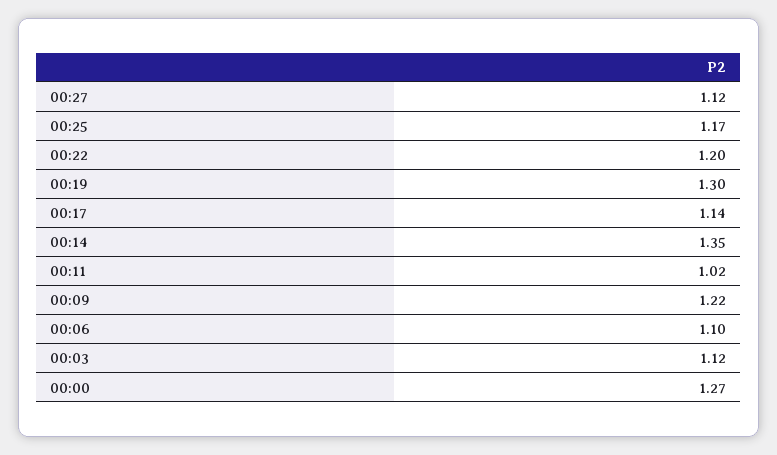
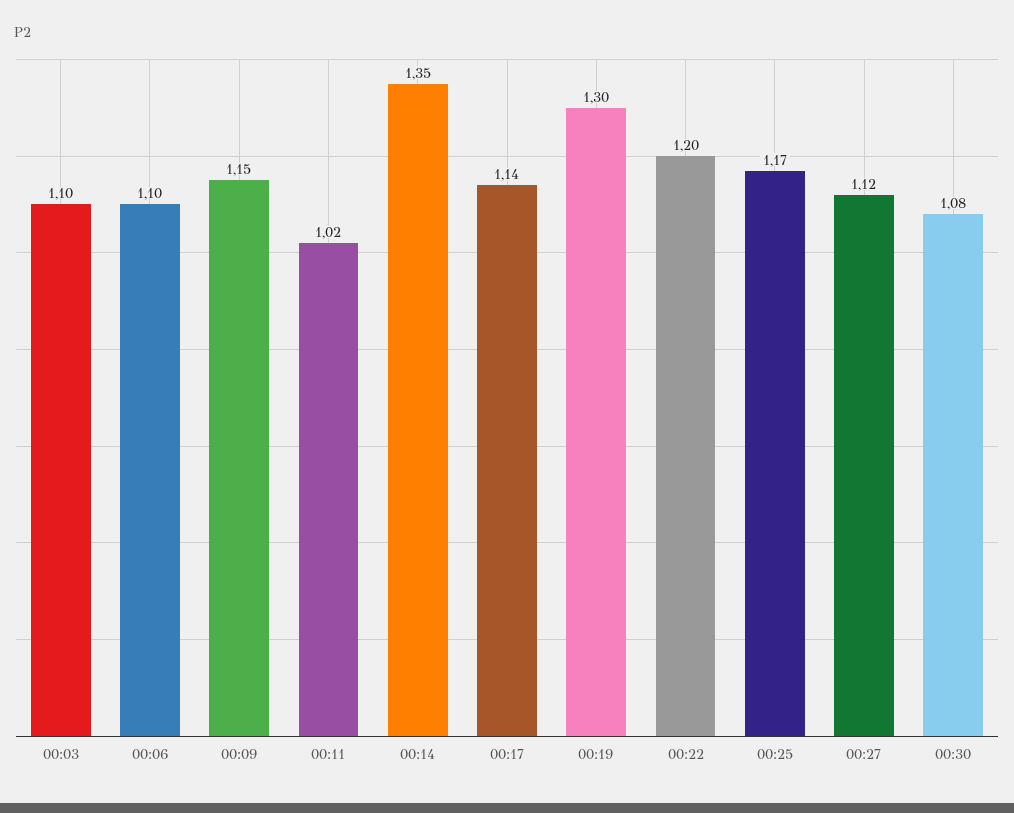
00:09: 1.22 -> 1.15
00:03: 1.12 -> 1.1
00:00: 1.27 -> none
00:30: none -> 1.08

